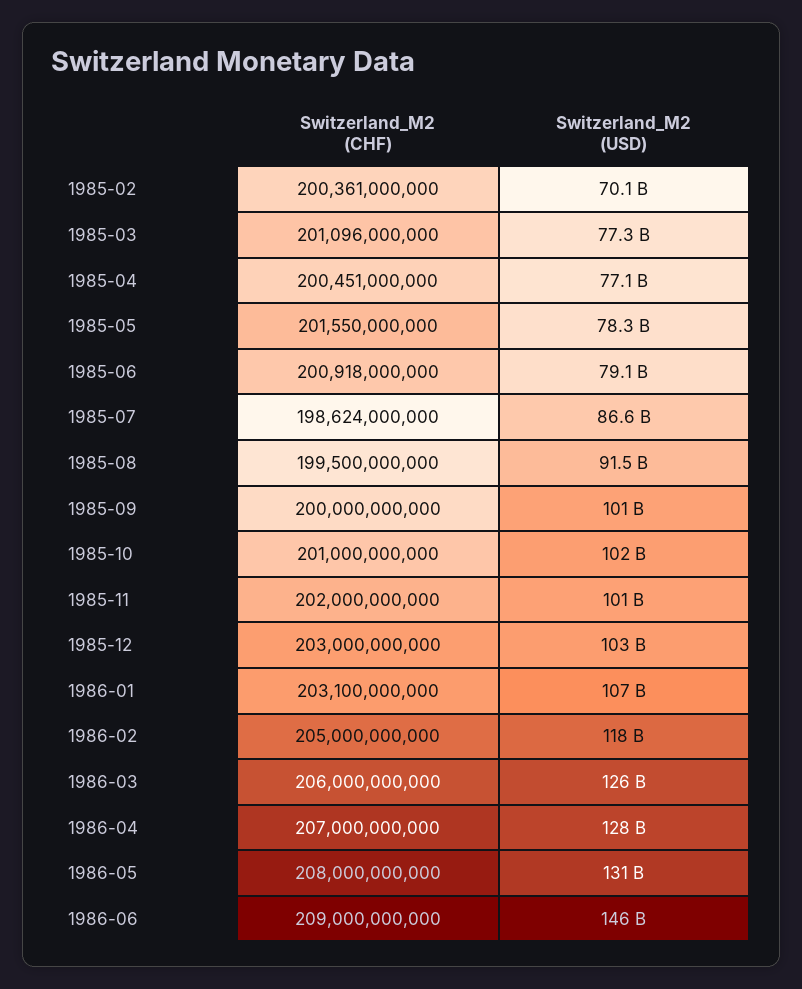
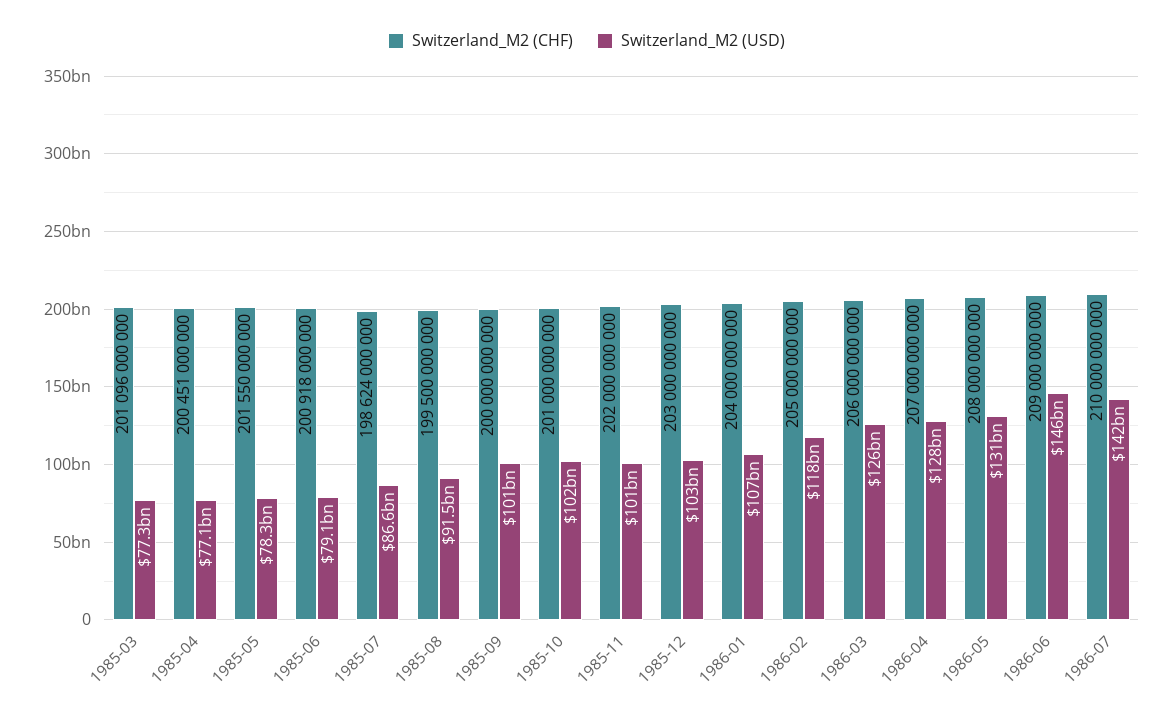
Switzerland_M2 (CHF), 1985-02: 200361000000 -> none
Switzerland_M2 (USD), 1985-02: 70100000000 -> none
Switzerland_M2 (CHF), 1986-01: 203100000000 -> 204000000000
Switzerland_M2 (CHF), 1986-07: none -> 210000000000
Switzerland_M2 (USD), 1986-07: none -> 142000000000

